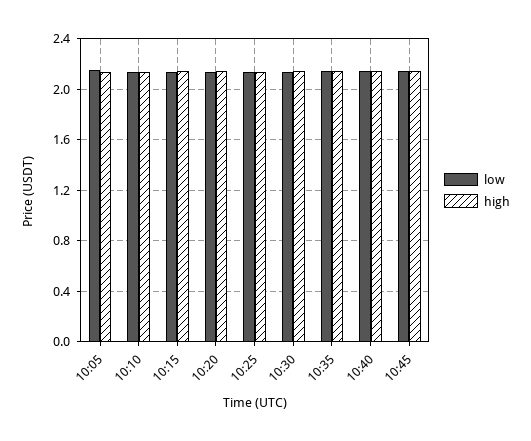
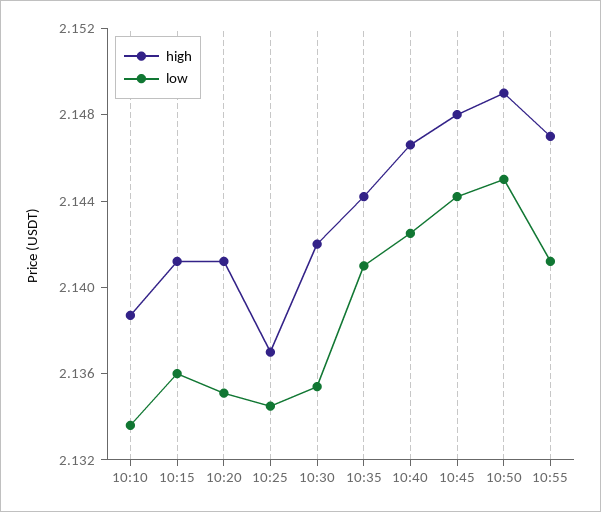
low, 10:05: 2.15 -> none
high, 10:05: 2.15 -> none
high, 10:50: none -> 2.149
low, 10:50: none -> 2.145
high, 10:55: none -> 2.147
low, 10:55: none -> 2.141

